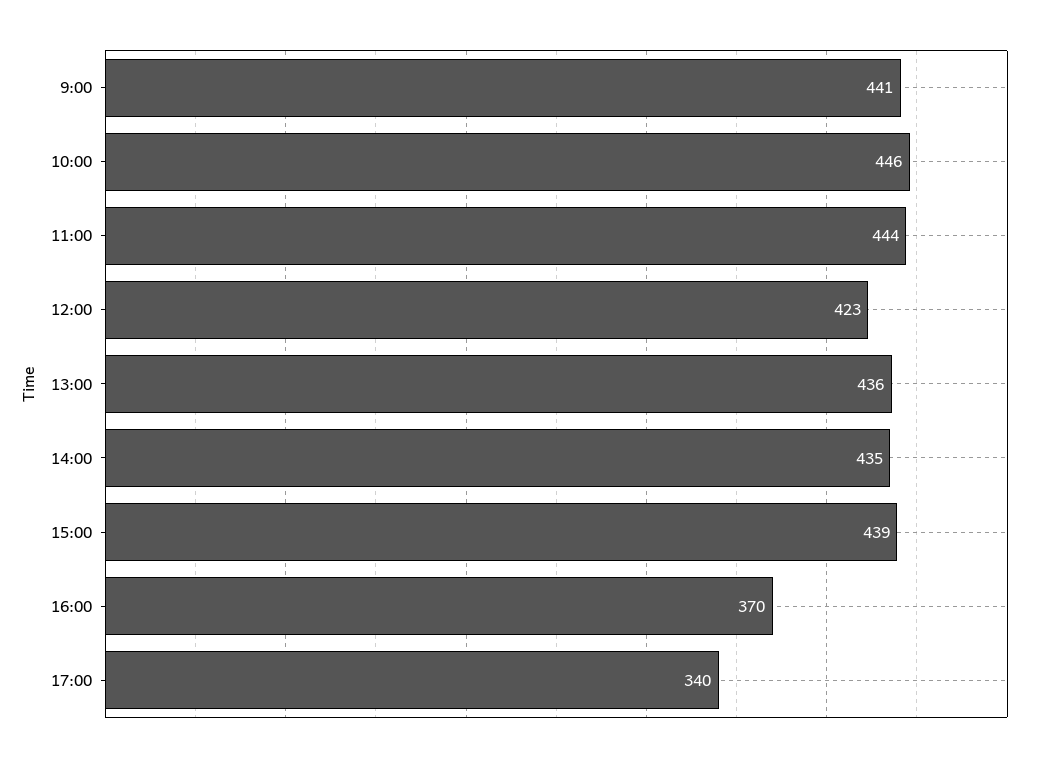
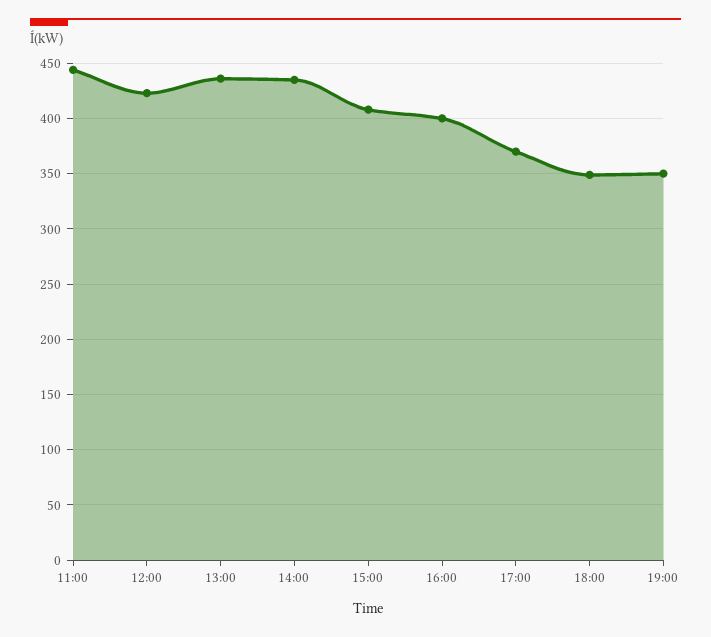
9:00: 441 -> none
10:00: 446 -> none
15:00: 439 -> 410
16:00: 370 -> 400
17:00: 340 -> 370
18:00: none -> 350
19:00: none -> 350

